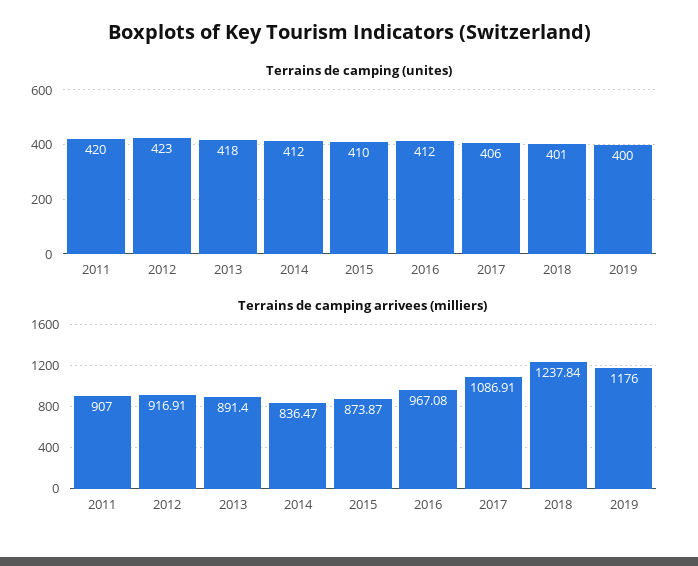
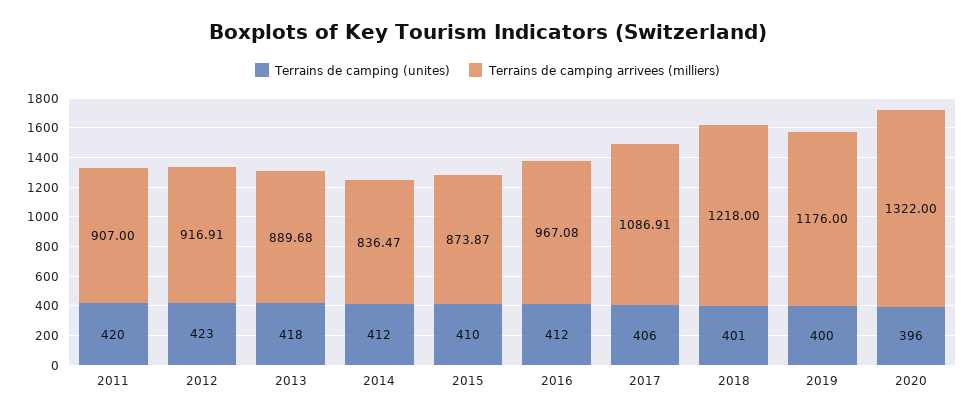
Terrains de camping arrivees (milliers), 2013: 891.4 -> 889.68
Terrains de camping arrivees (milliers), 2018: 1237.84 -> 1218
Terrains de camping (unites), 2020: none -> 396
Terrains de camping arrivees (milliers), 2020: none -> 1322

